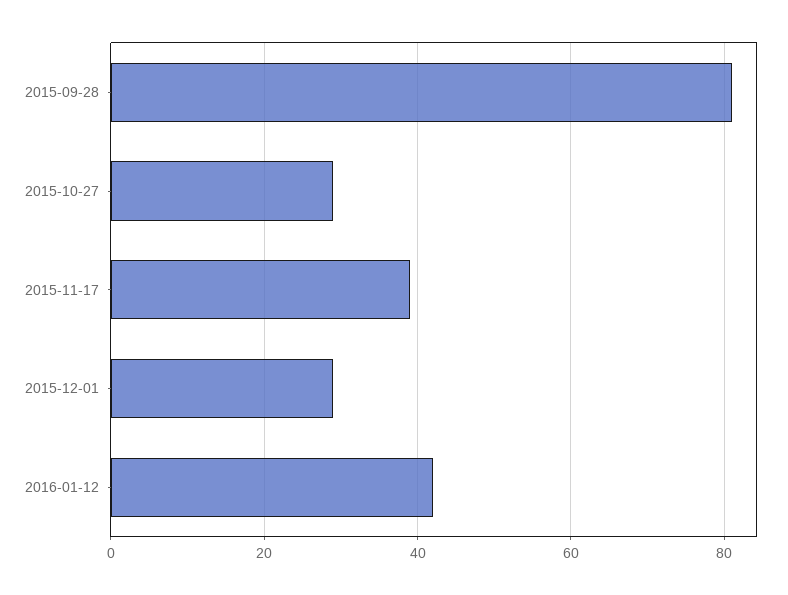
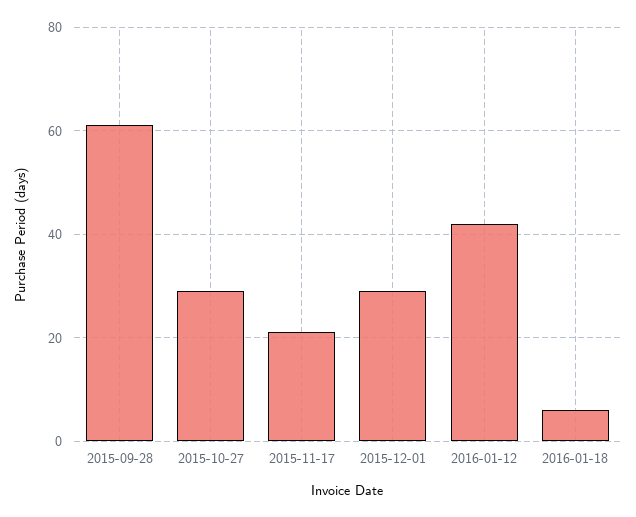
2015-09-28: 80 -> 60
2015-11-17: 40 -> 20
2016-01-18: none -> 5

